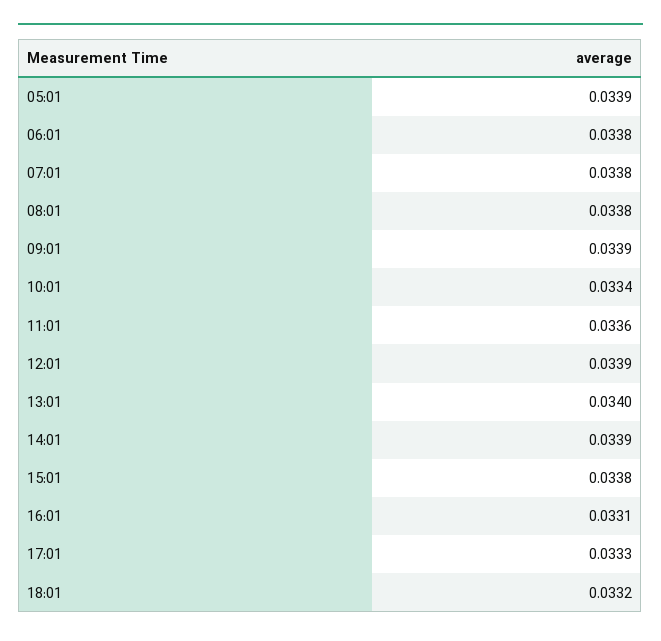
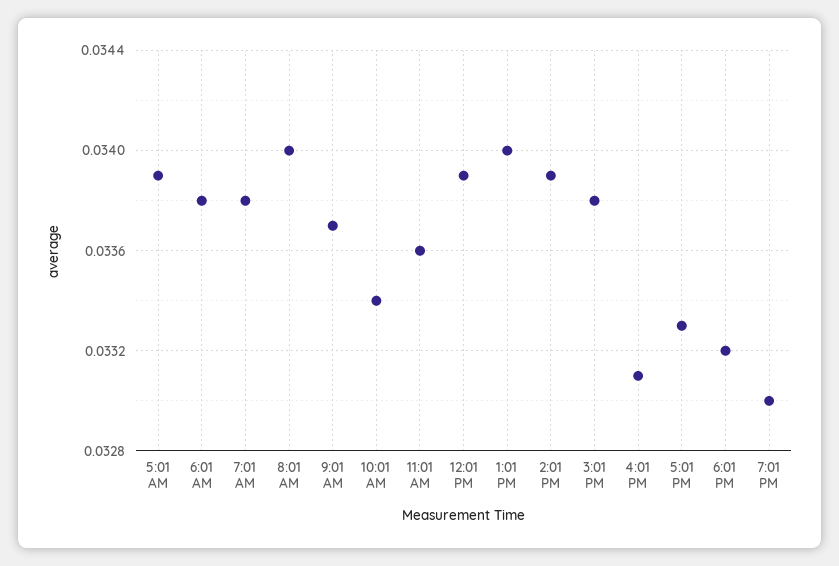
08:01: 0.0338 -> 0.034
09:01: 0.0339 -> 0.0337
7:01 PM: none -> 0.033

